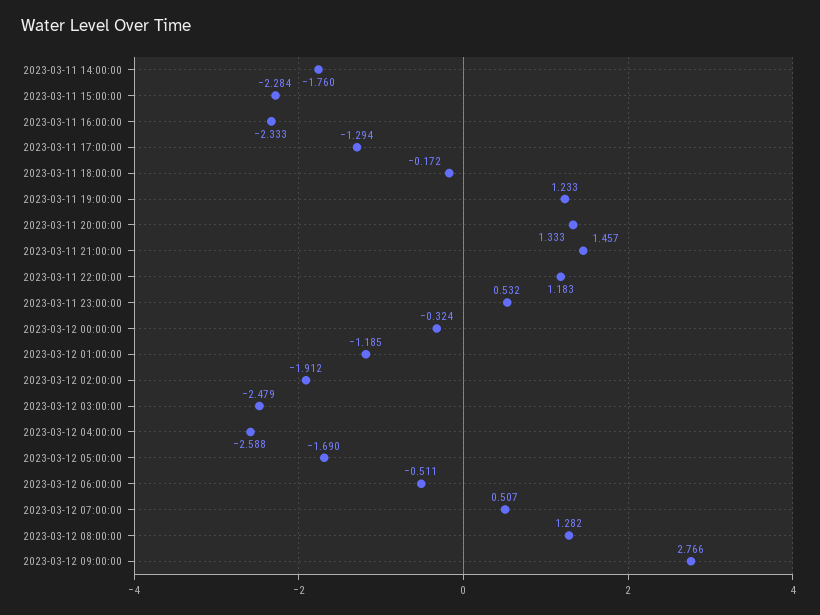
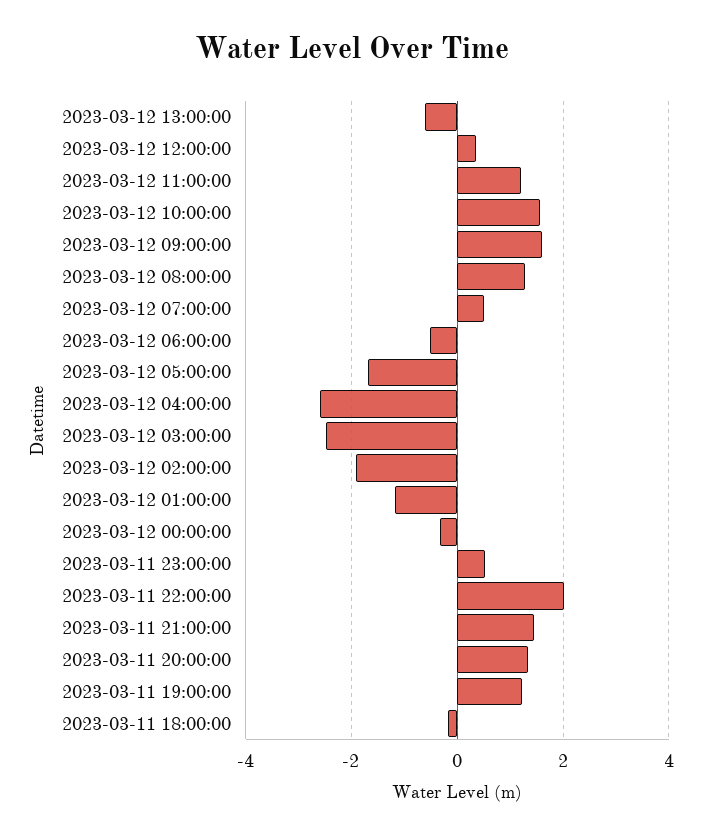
2023-03-11 14:00:00: -1.76 -> none
2023-03-11 15:00:00: -2.284 -> none
2023-03-11 16:00:00: -2.333 -> none
2023-03-11 17:00:00: -1.294 -> none
2023-03-11 22:00:00: 1.183 -> 2
2023-03-12 09:00:00: 2.766 -> 1.6
2023-03-12 13:00:00: none -> -0.6
2023-03-12 12:00:00: none -> 0.4
2023-03-12 11:00:00: none -> 1.2
2023-03-12 10:00:00: none -> 1.6

